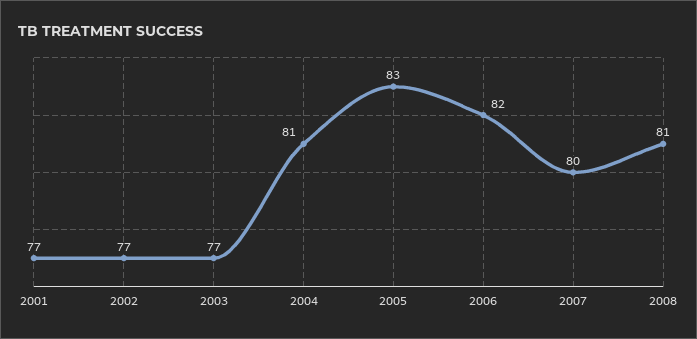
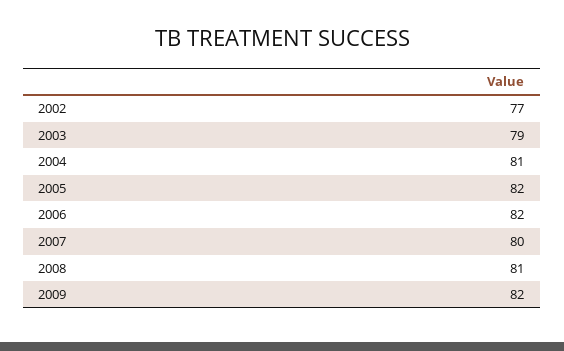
2001: 77 -> none
2003: 77 -> 79
2005: 83 -> 82
2009: none -> 82

